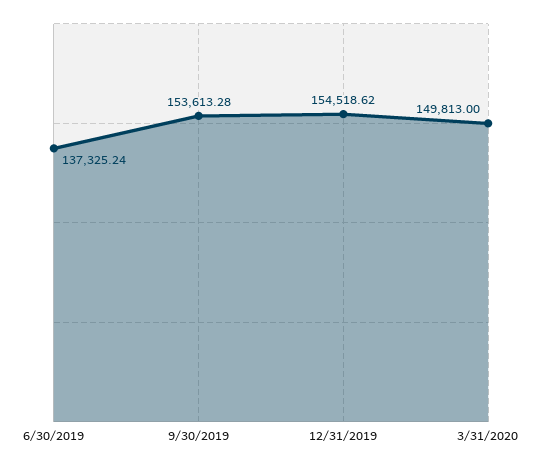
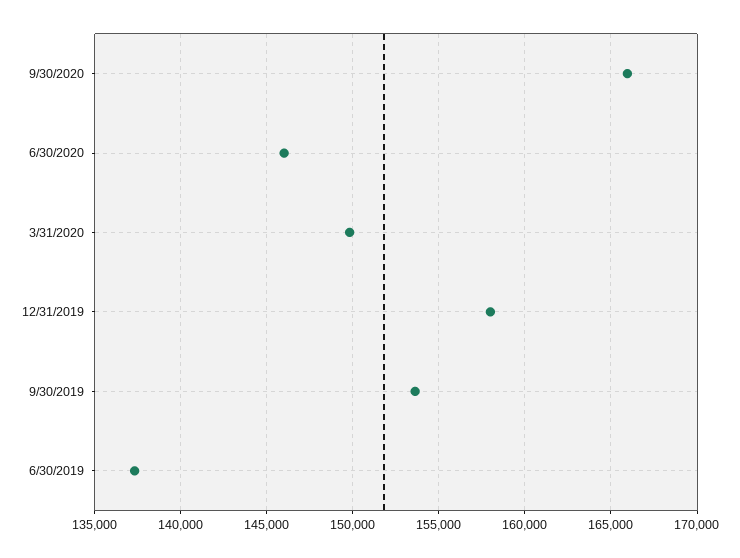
12/31/2019: 154518.62 -> 158000
9/30/2020: none -> 166000
6/30/2020: none -> 146000

